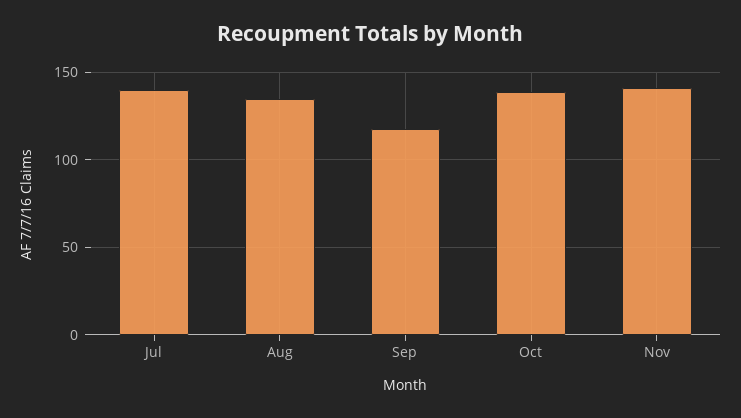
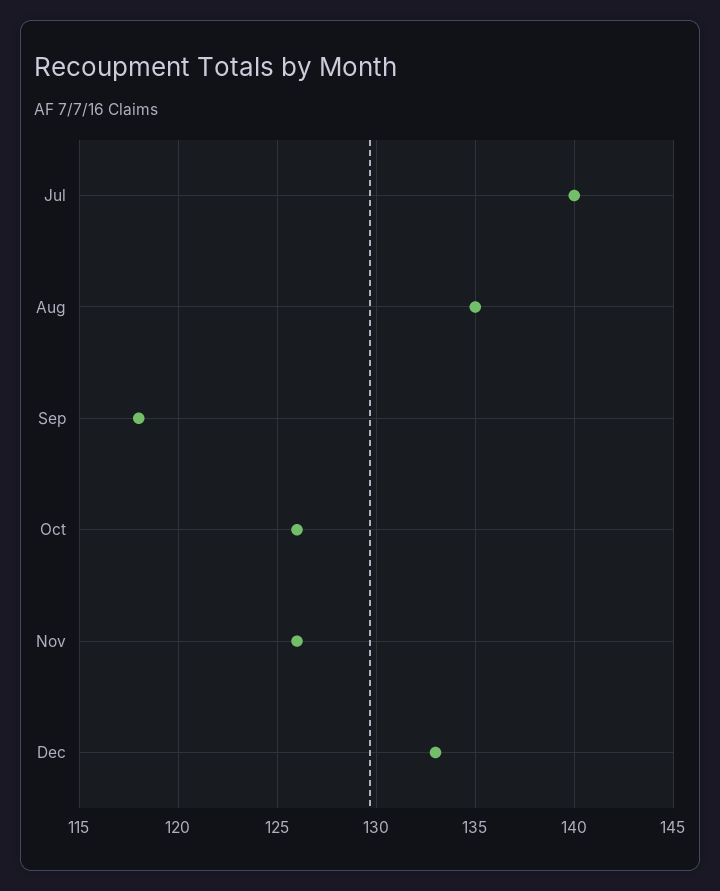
Oct: 140 -> 126
Nov: 140 -> 126
Dec: none -> 133

